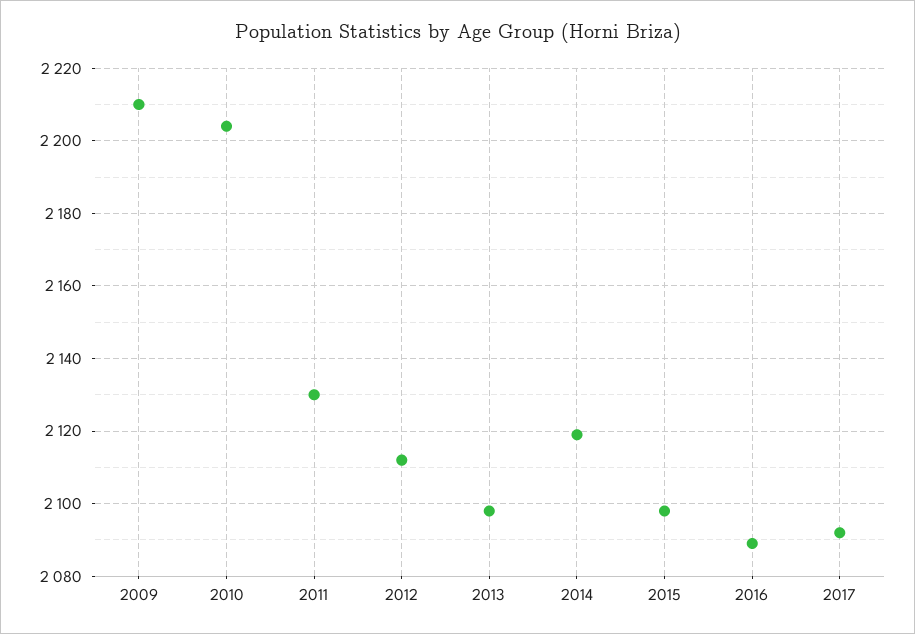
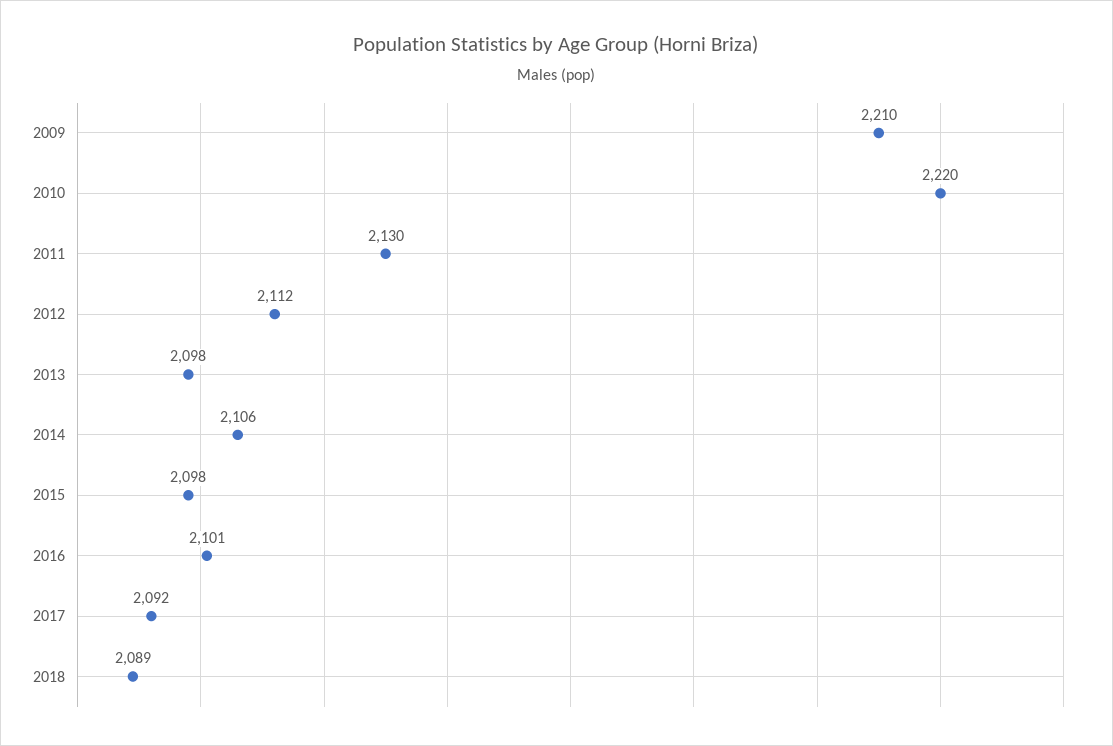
2010: 2205 -> 2220
2014: 2120 -> 2106
2016: 2090 -> 2101
2018: none -> 2089

